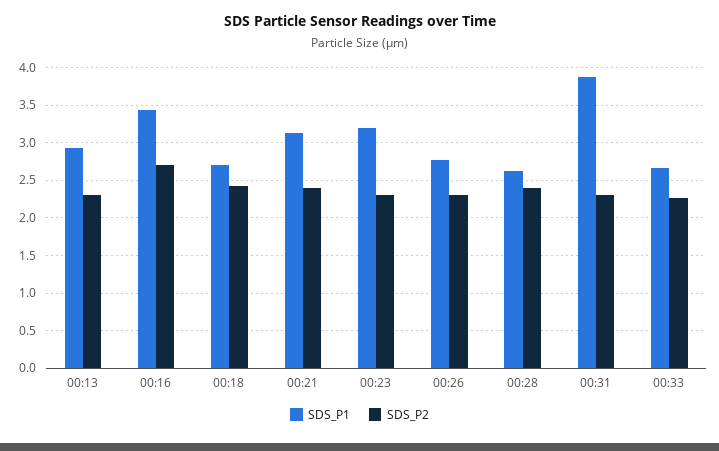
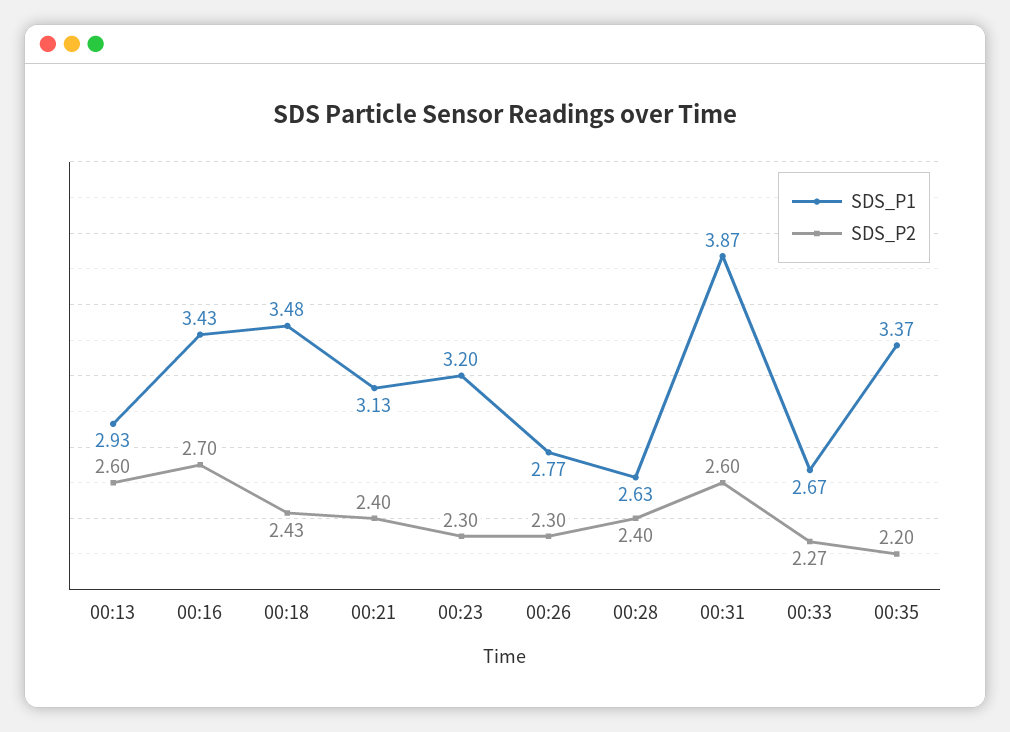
SDS_P2, 00:13: 2.3 -> 2.6
SDS_P1, 00:18: 2.7 -> 3.48
SDS_P2, 00:31: 2.3 -> 2.6
SDS_P1, 00:35: none -> 3.37
SDS_P2, 00:35: none -> 2.2

